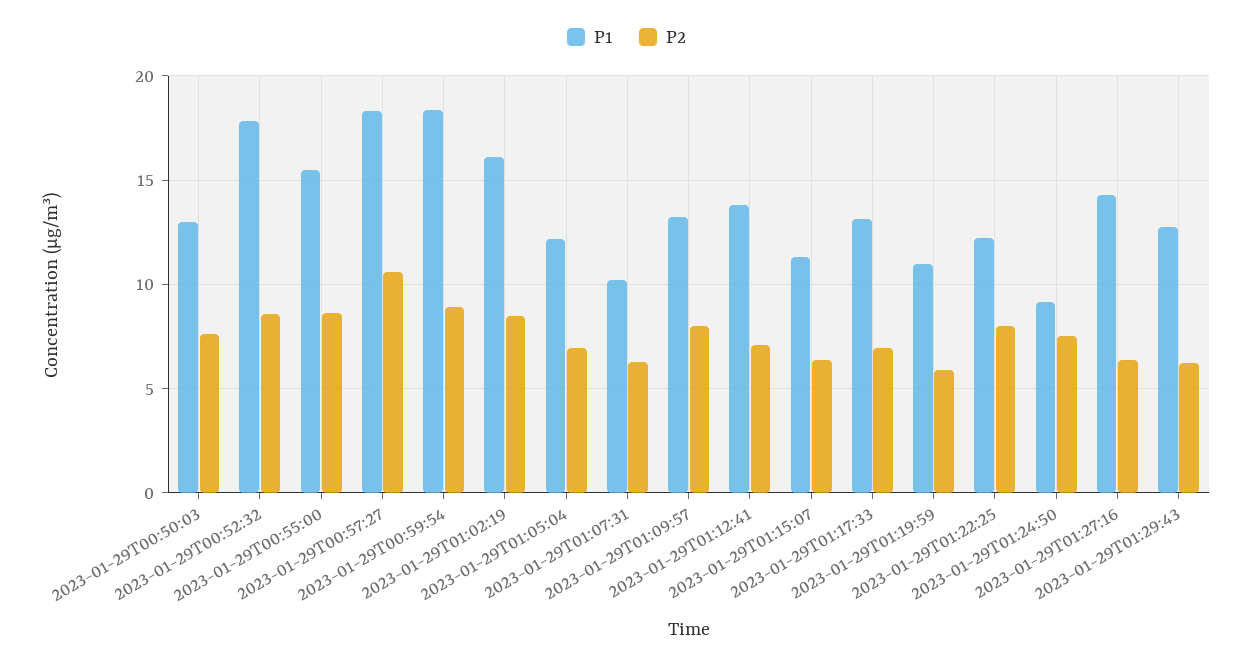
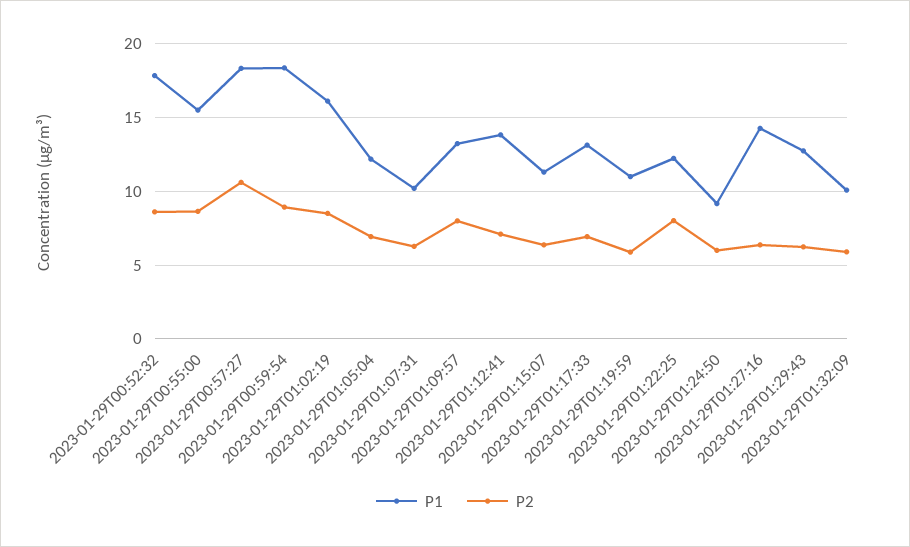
P1, 2023-01-29T00:50:03: 13 -> none
P2, 2023-01-29T00:50:03: 7.5 -> none
P2, 2023-01-29T01:24:50: 7.5 -> 6
P1, 2023-01-29T01:32:09: none -> 10
P2, 2023-01-29T01:32:09: none -> 6

